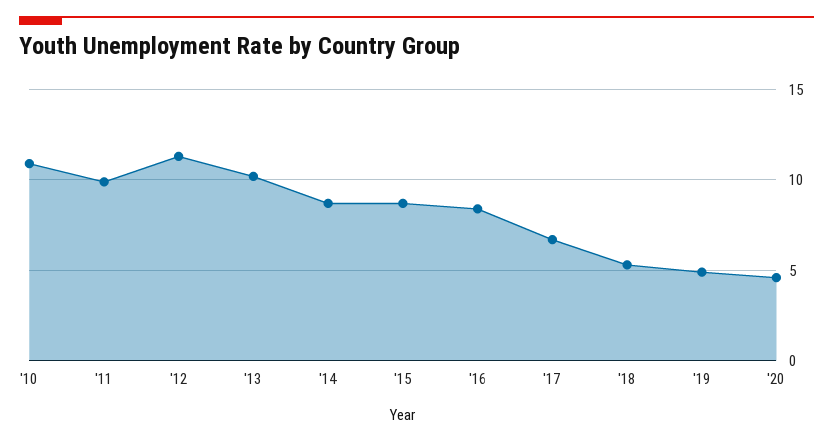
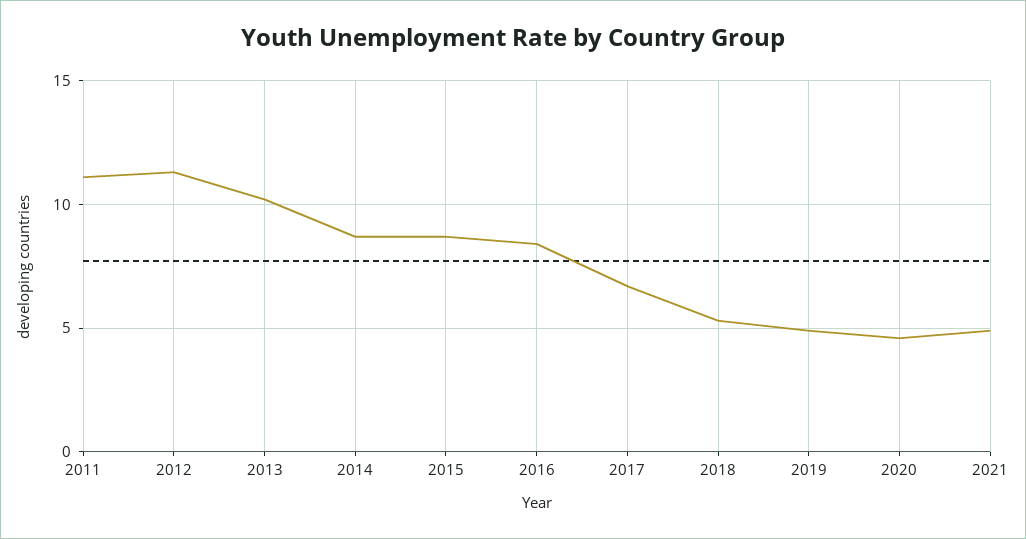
'10: 11 -> none
'11: 10 -> 11
2021: none -> 5

